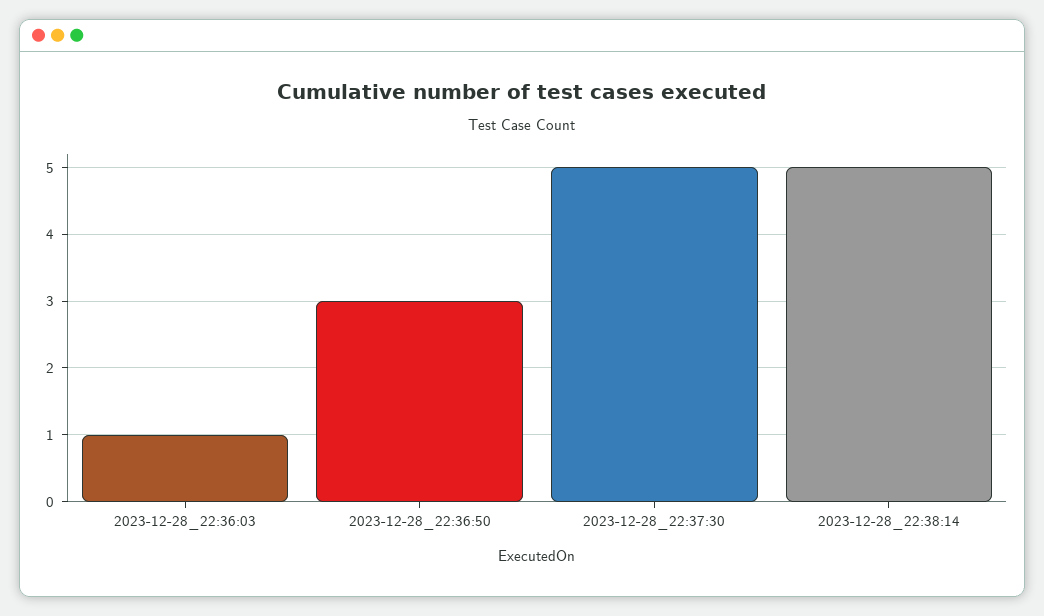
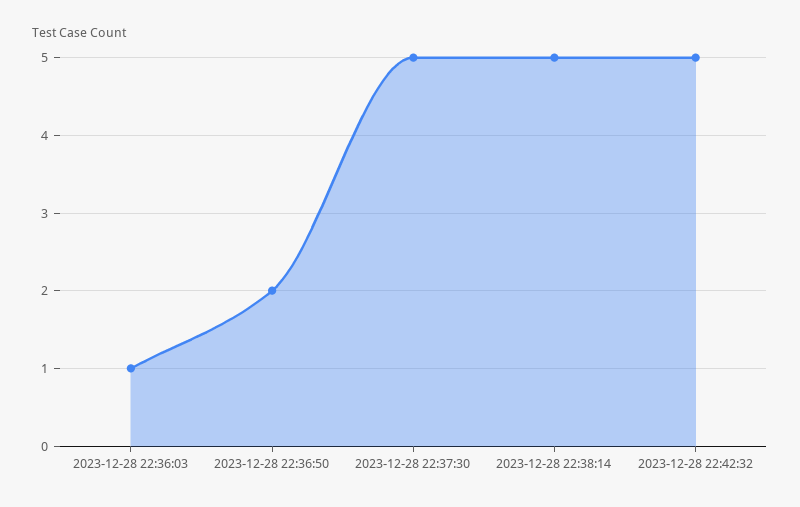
2023-12-28_22:36:50: 3 -> 2
2023-12-28 22:42:32: none -> 5

